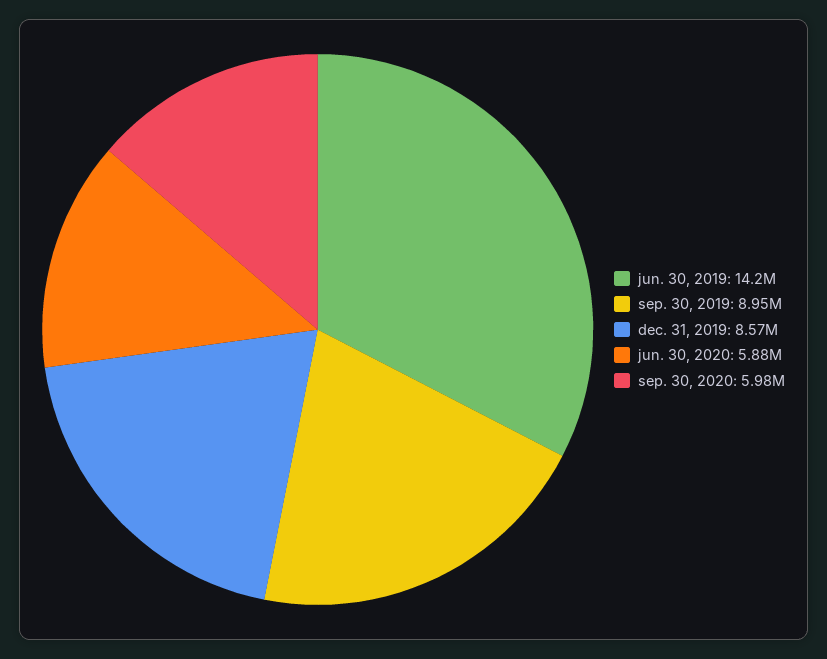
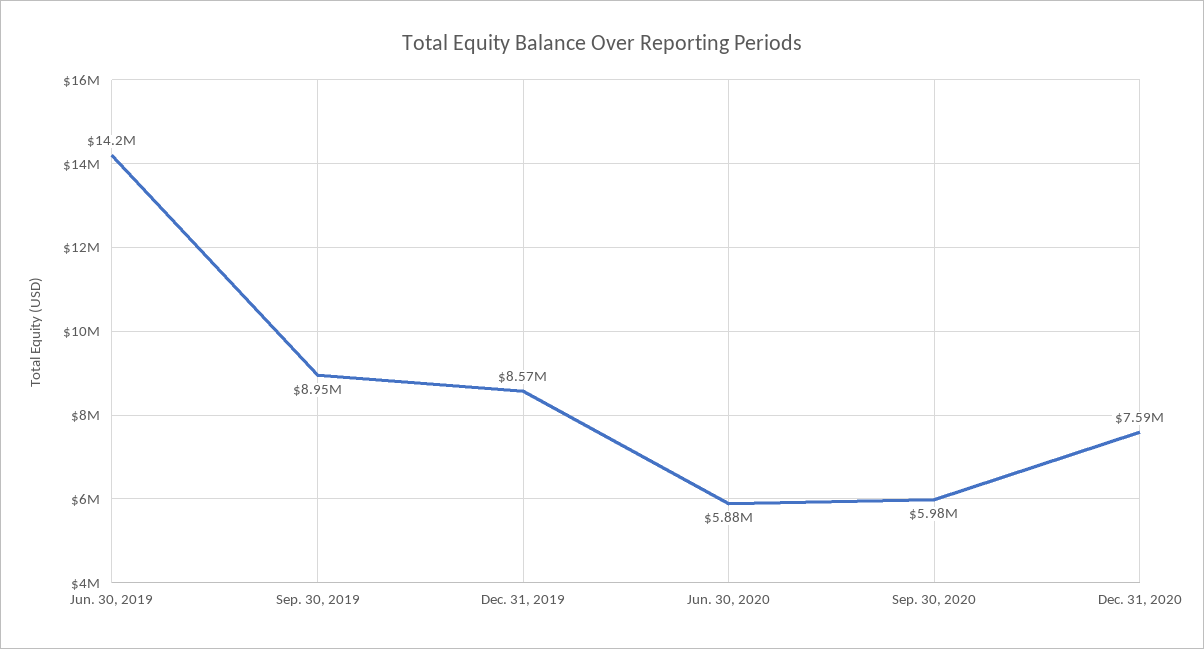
Dec. 31, 2020: none -> 7590000

